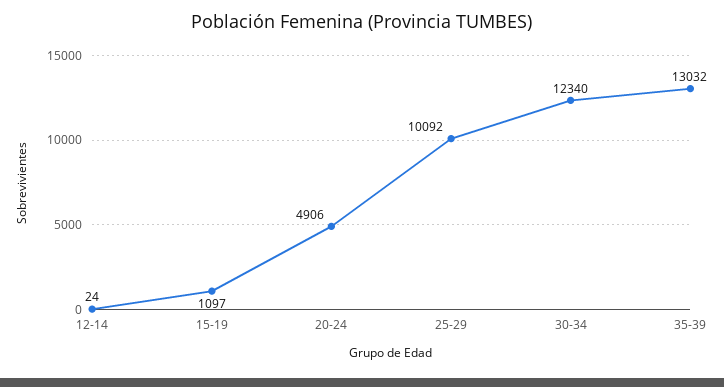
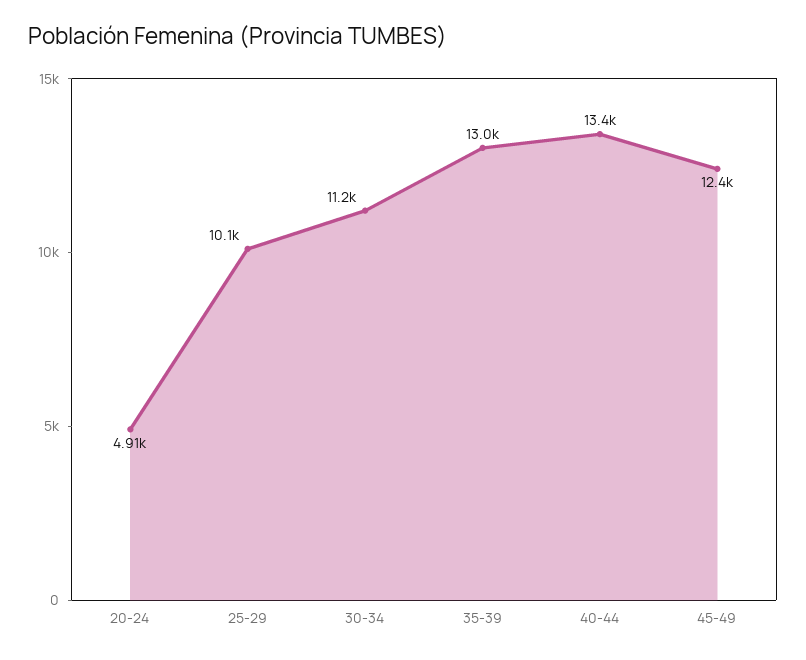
12-14: 24 -> none
15-19: 1097 -> none
30-34: 12340 -> 11200
40-44: none -> 13400
45-49: none -> 12400

